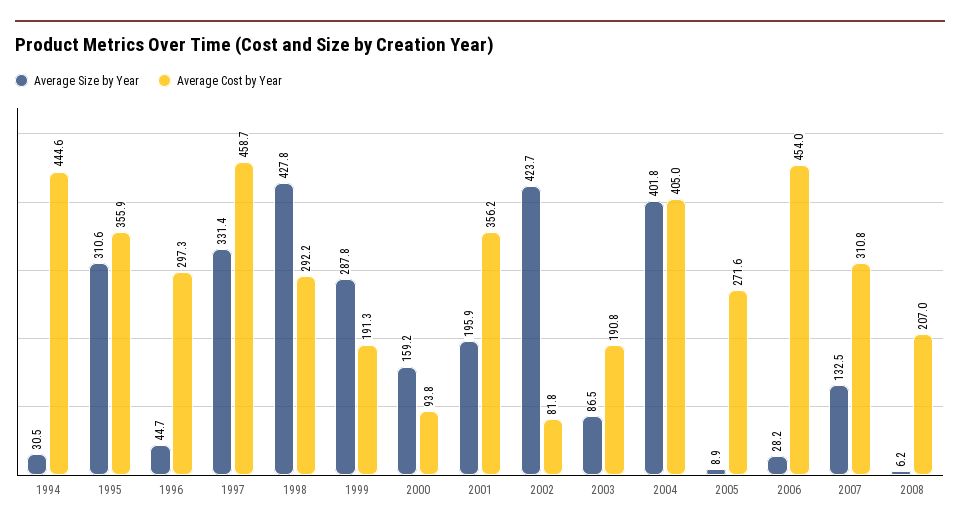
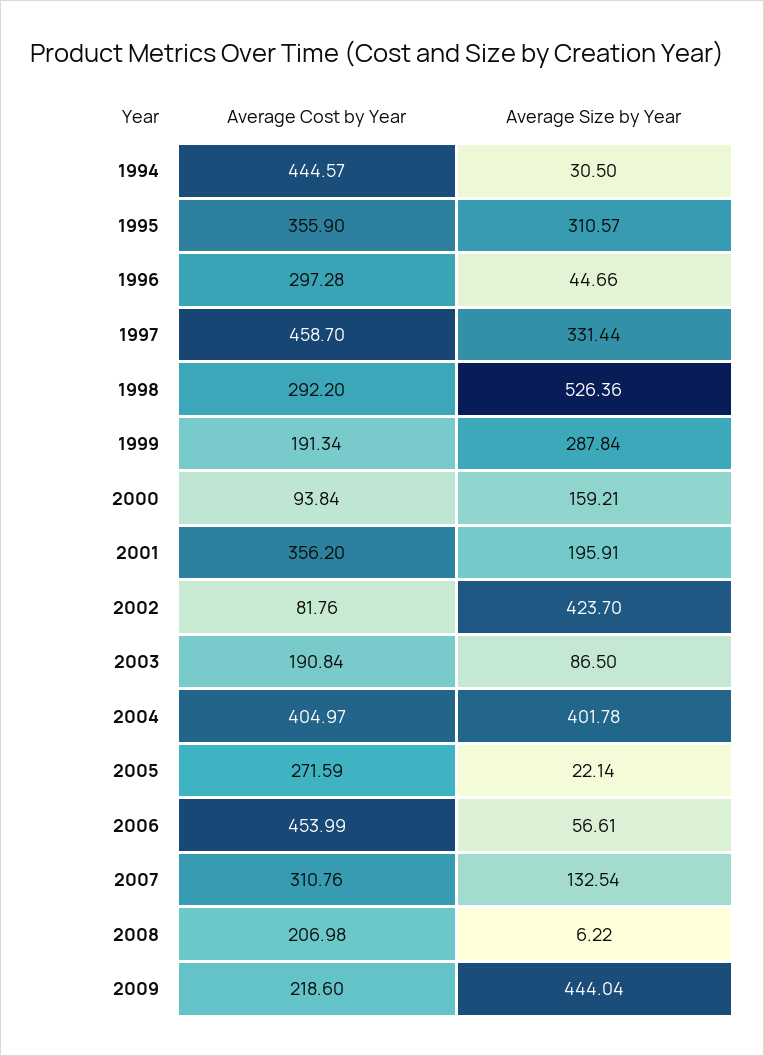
Average Size by Year, 1998: 427.8 -> 526.36
Average Size by Year, 2005: 8.9 -> 22.14
Average Size by Year, 2006: 28.2 -> 56.61
Average Cost by Year, 2009: none -> 218.6
Average Size by Year, 2009: none -> 444.04

